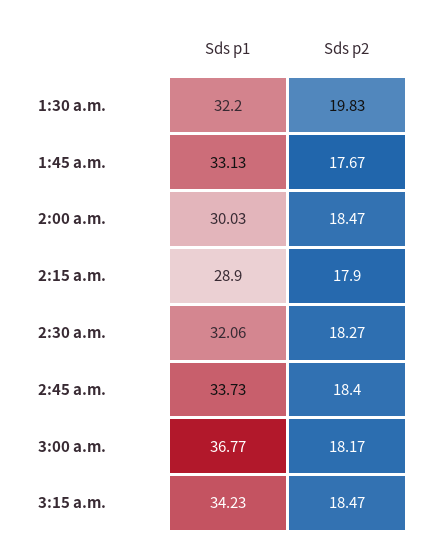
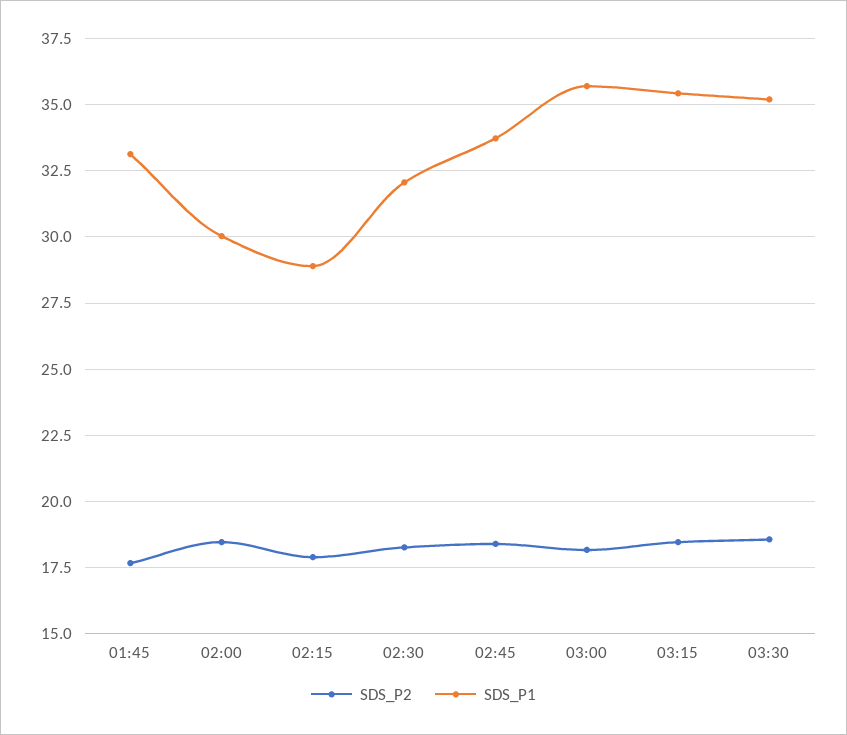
Sds p1, 1:30 a.m.: 32.2 -> none
Sds p2, 1:30 a.m.: 19.83 -> none
Sds p1, 3:00 a.m.: 36.77 -> 35.75
Sds p1, 3:15 a.m.: 34.23 -> 35.5
Sds p2, 03:30: none -> 18.5
Sds p1, 03:30: none -> 35.25

